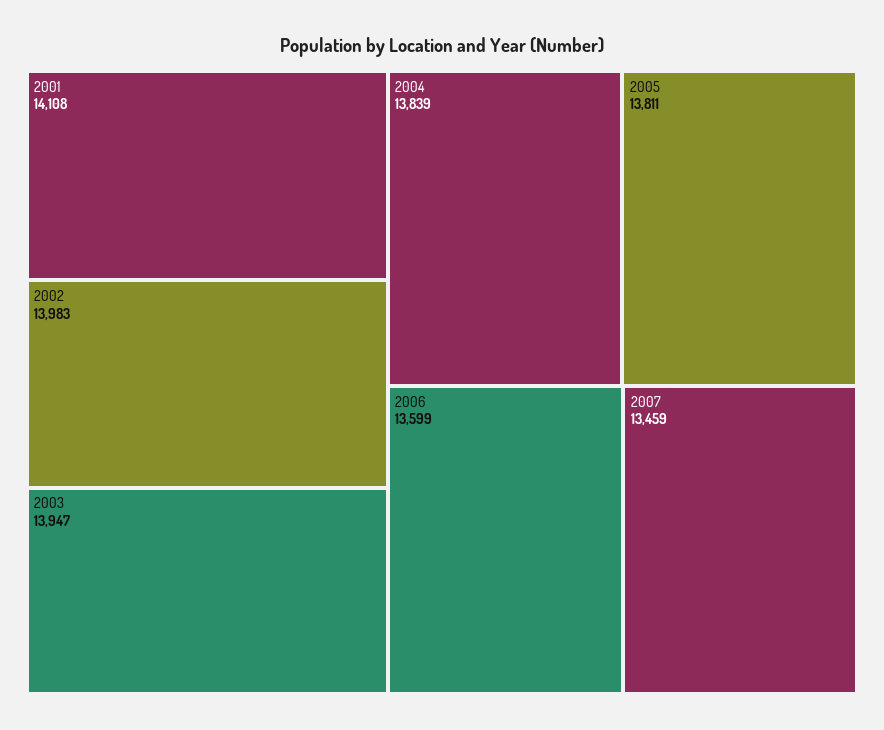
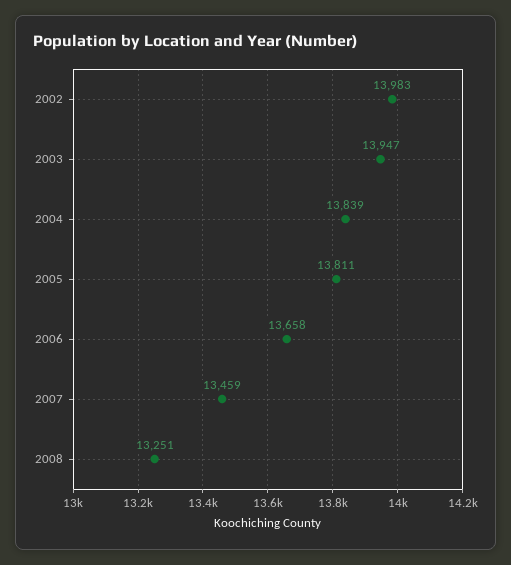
2001: 14108 -> none
2006: 13599 -> 13658
2008: none -> 13251

